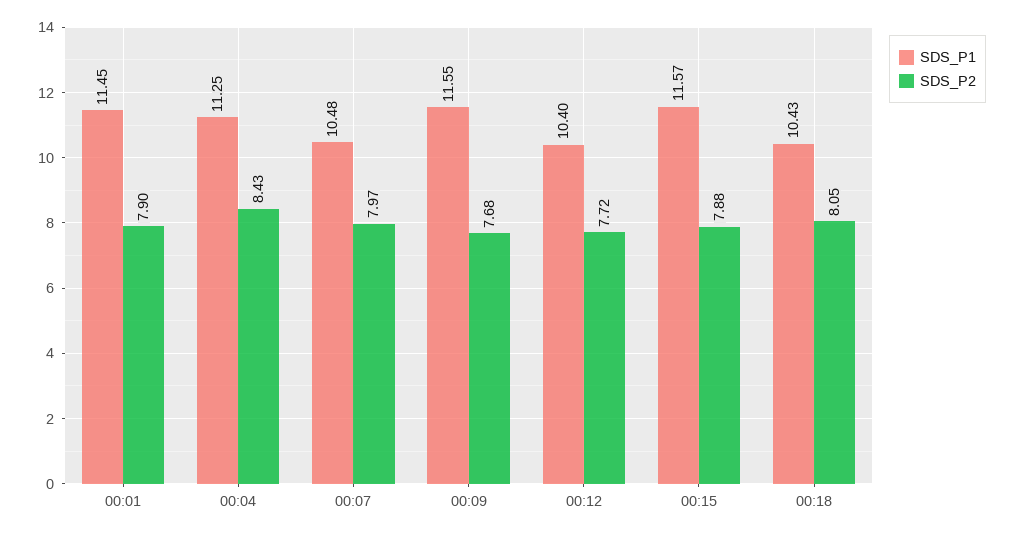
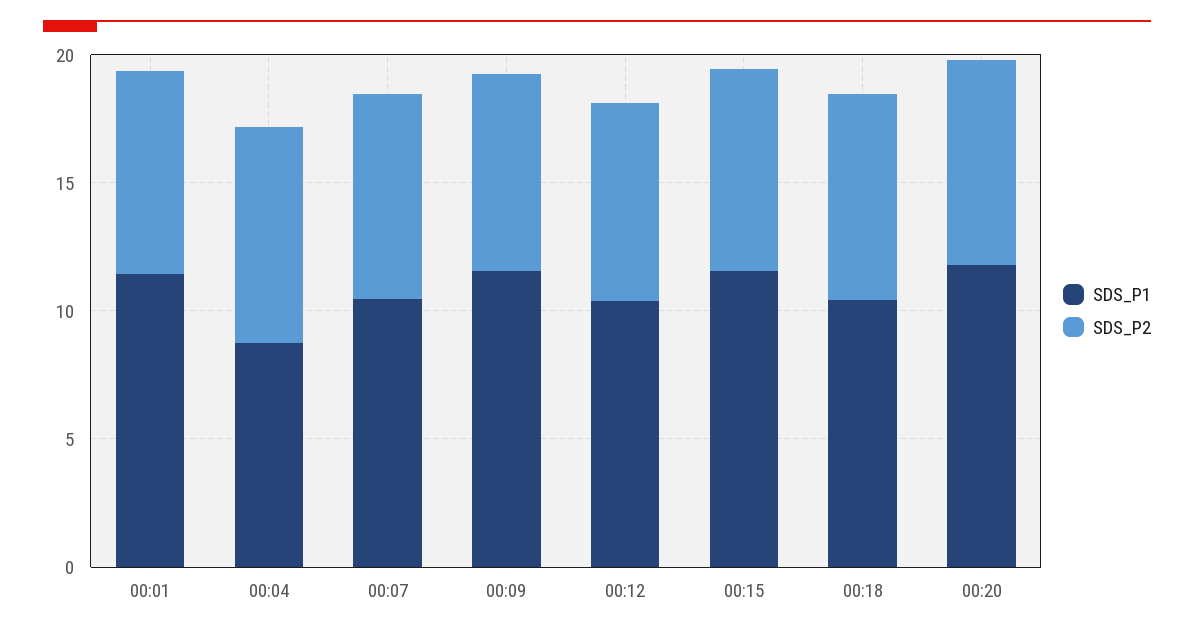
SDS_P1, 00:04: 11.25 -> 9
SDS_P1, 00:20: none -> 12
SDS_P2, 00:20: none -> 8

